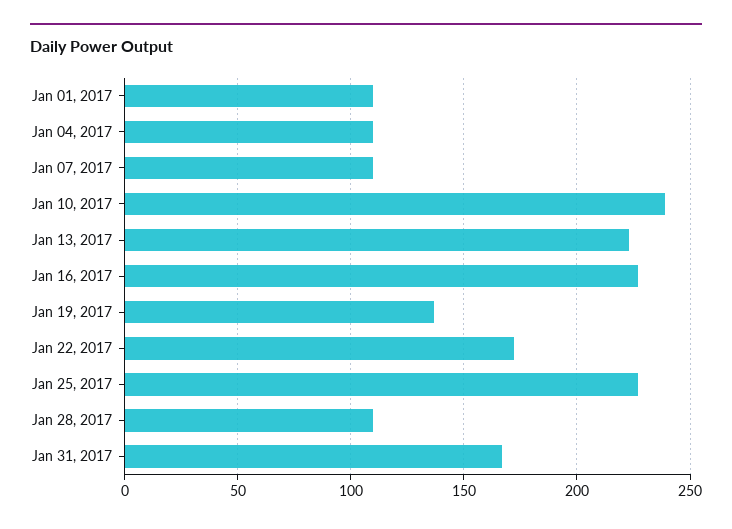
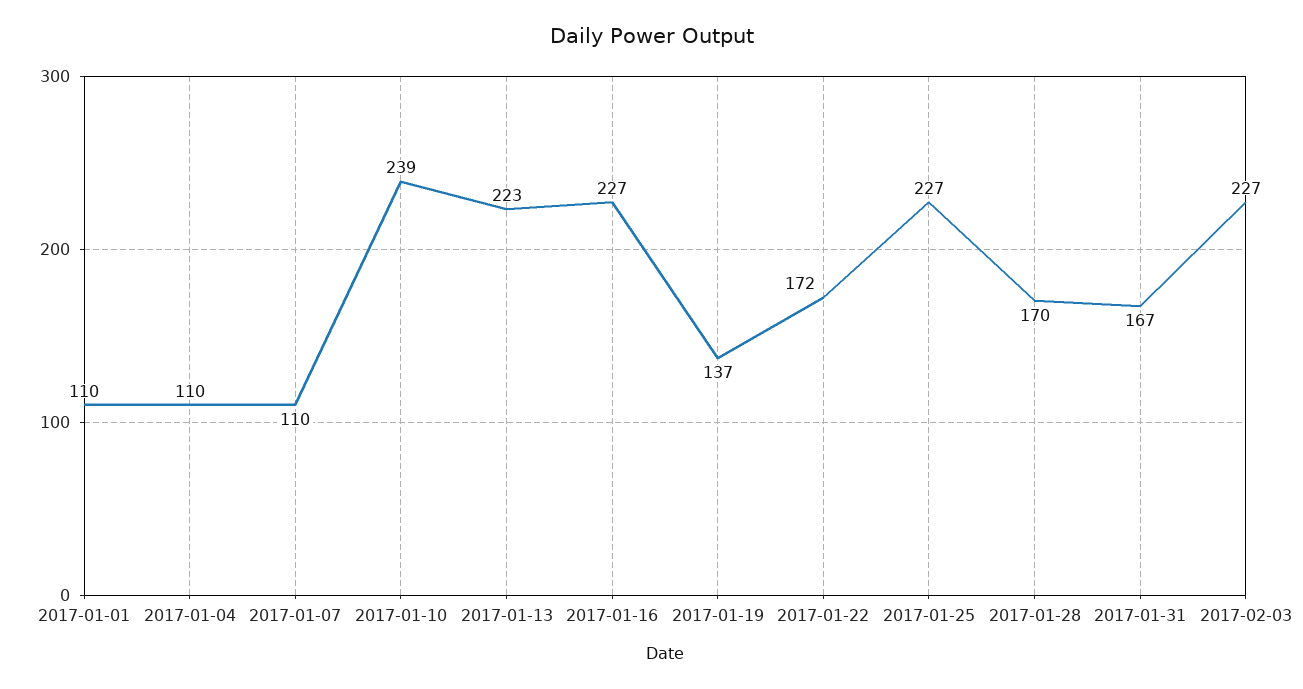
Jan 28, 2017: 110 -> 170
2017-02-03: none -> 227

